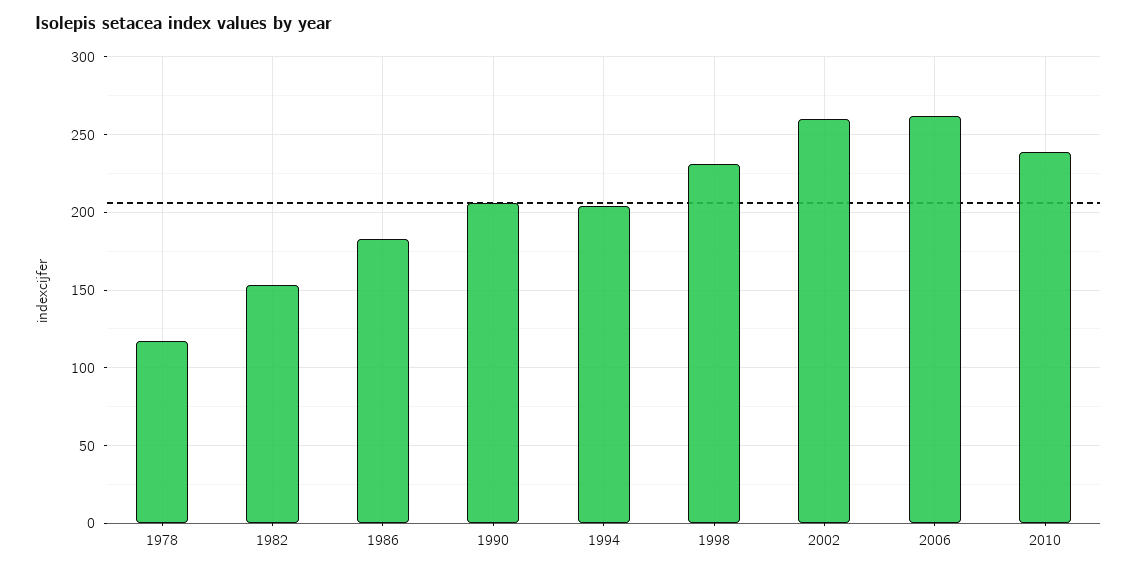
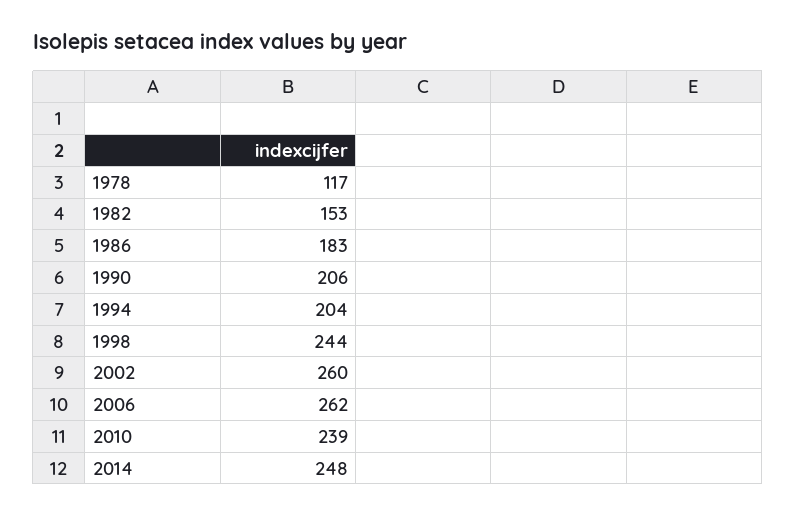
1998: 230 -> 244
2014: none -> 248

